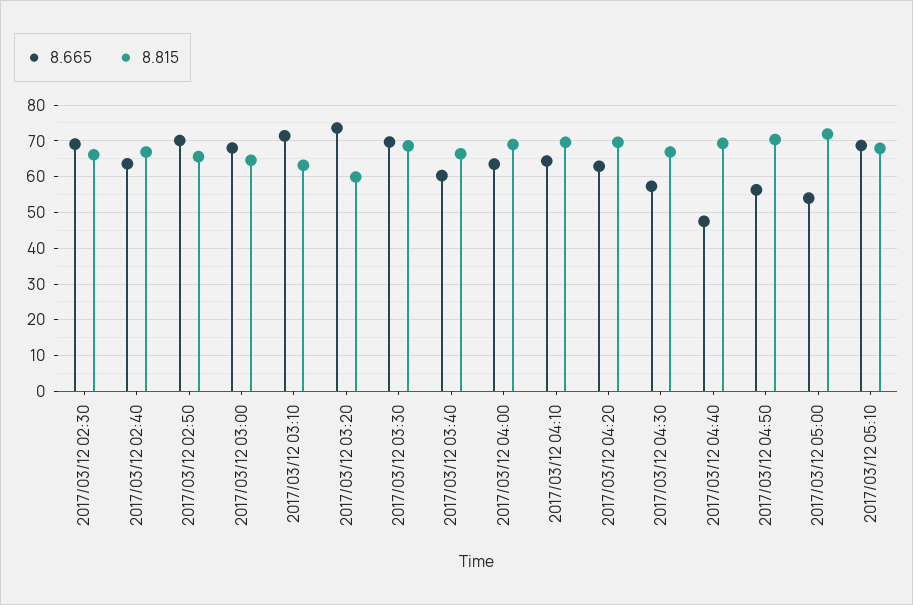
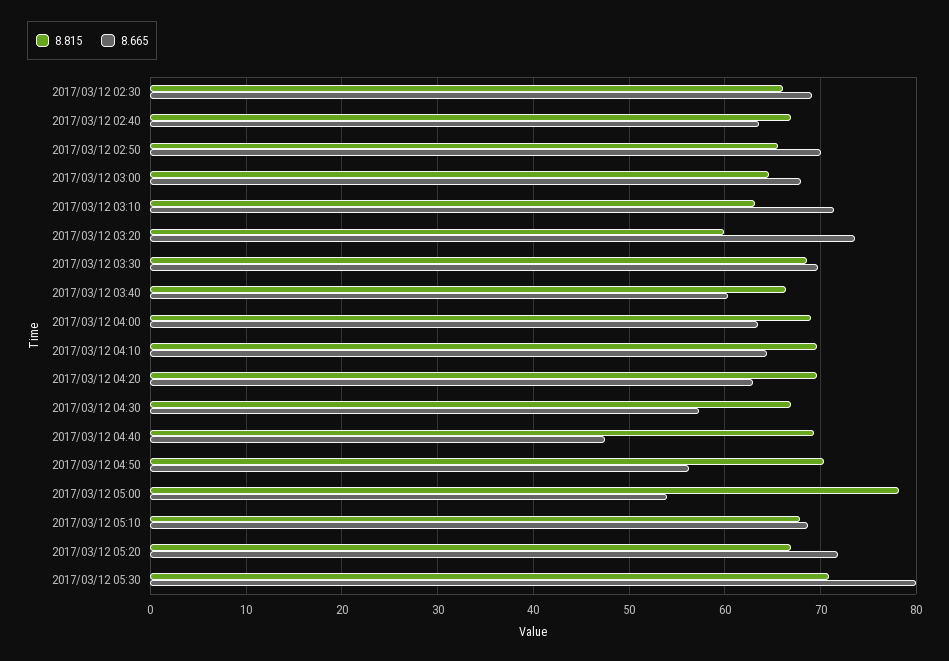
8.815, 2017/03/12 05:00: 72 -> 78
8.815, 2017/03/12 05:20: none -> 67
8.665, 2017/03/12 05:20: none -> 72
8.815, 2017/03/12 05:30: none -> 71
8.665, 2017/03/12 05:30: none -> 80

